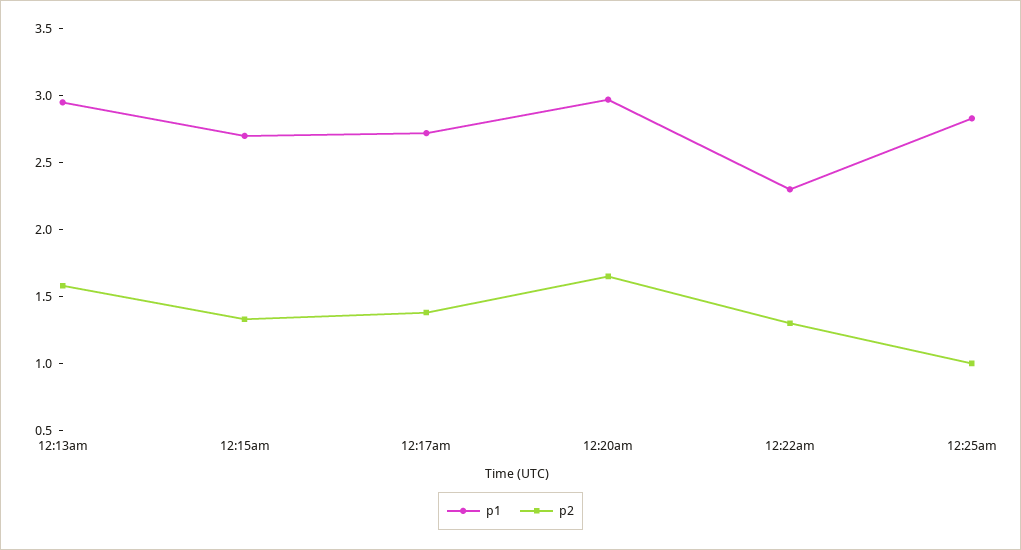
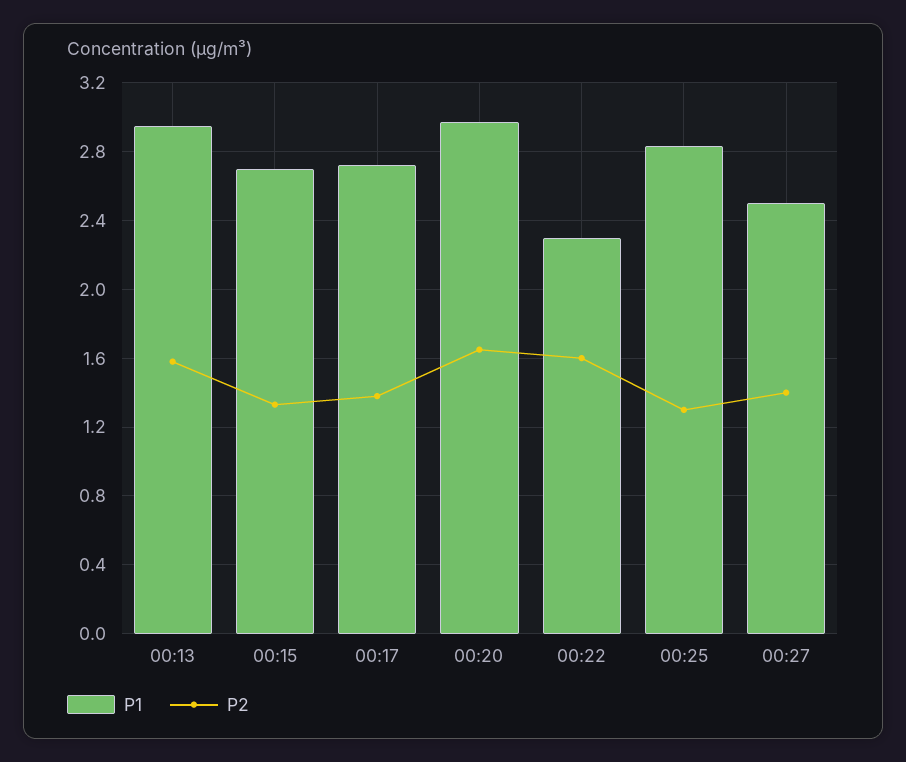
p2, 12:22am: 1.3 -> 1.6
p2, 12:25am: 1 -> 1.3
p1, 00:27: none -> 2.5
p2, 00:27: none -> 1.4

